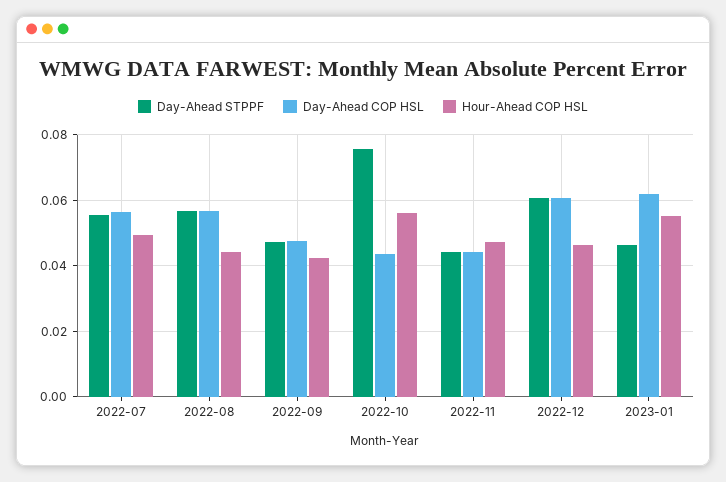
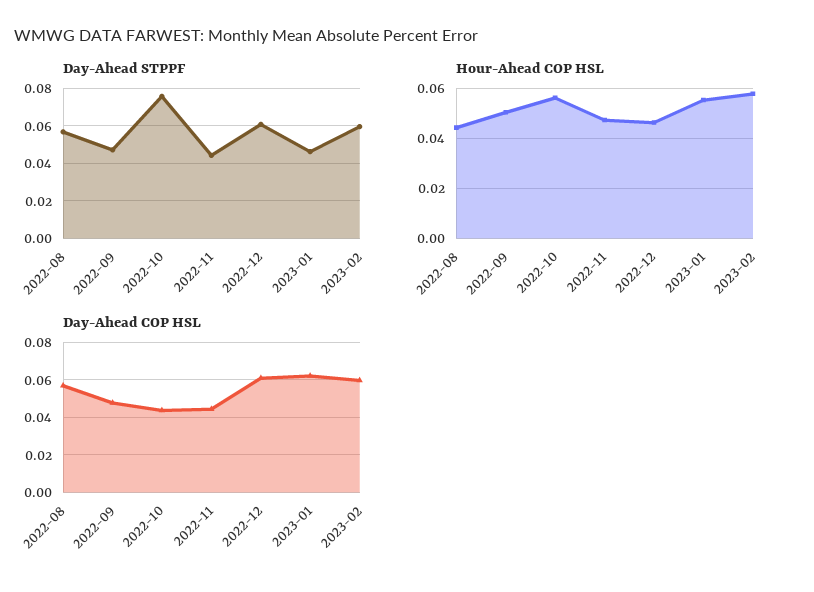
Day-Ahead STPPF, 2022-07: 0.056 -> none
Day-Ahead COP HSL, 2022-07: 0.056 -> none
Hour-Ahead COP HSL, 2022-07: 0.05 -> none
Hour-Ahead COP HSL, 2022-09: 0.042 -> 0.05
Day-Ahead STPPF, 2023-02: none -> 0.06
Hour-Ahead COP HSL, 2023-02: none -> 0.0575
Day-Ahead COP HSL, 2023-02: none -> 0.06

